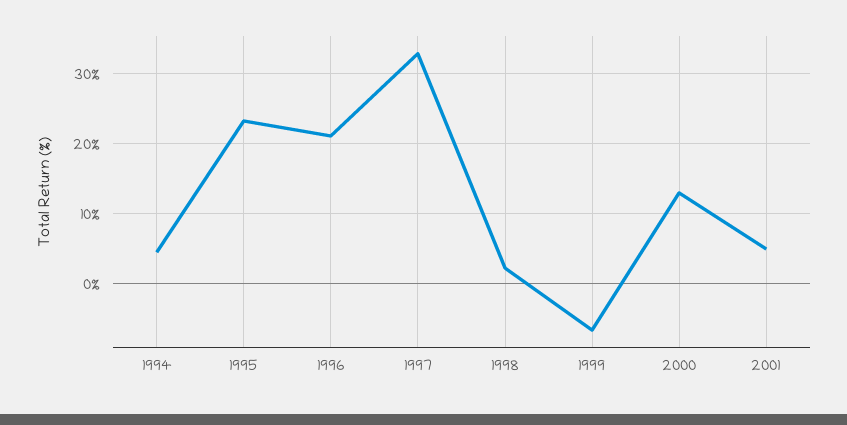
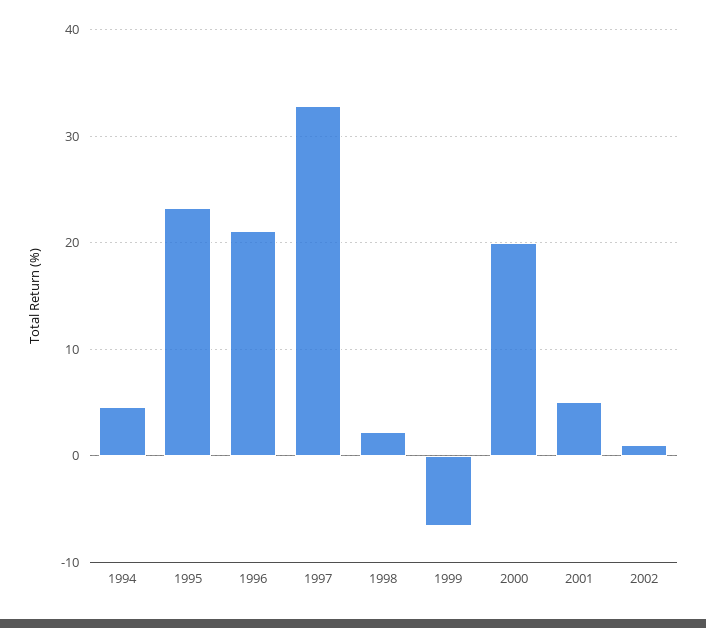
2000: 13 -> 20
2002: none -> 1

